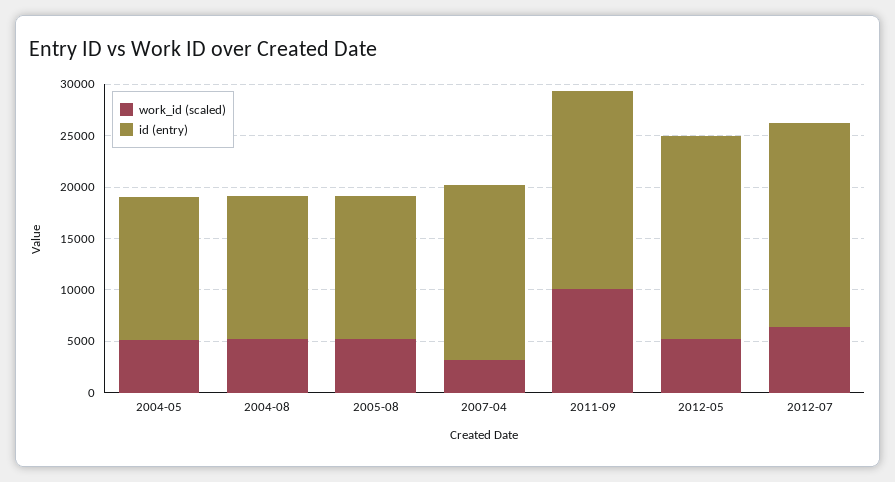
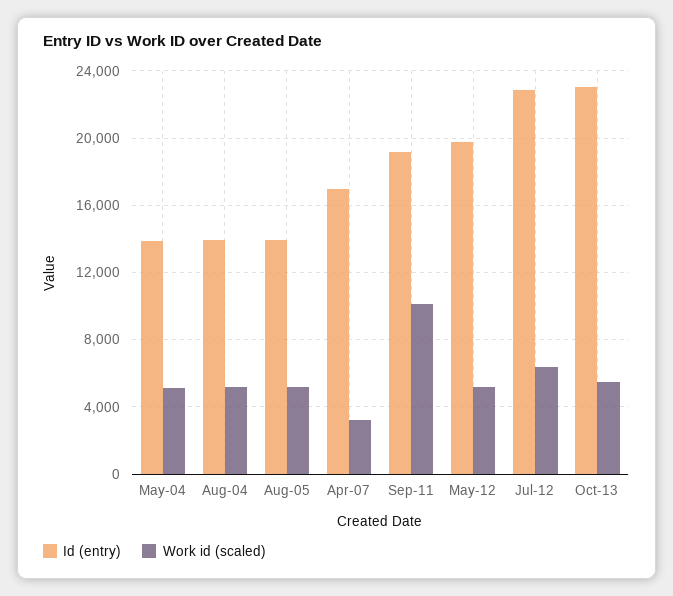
id (entry), 2012-07: 20000 -> 23000
id (entry), Oct-13: none -> 23000
work_id (scaled), Oct-13: none -> 5500

